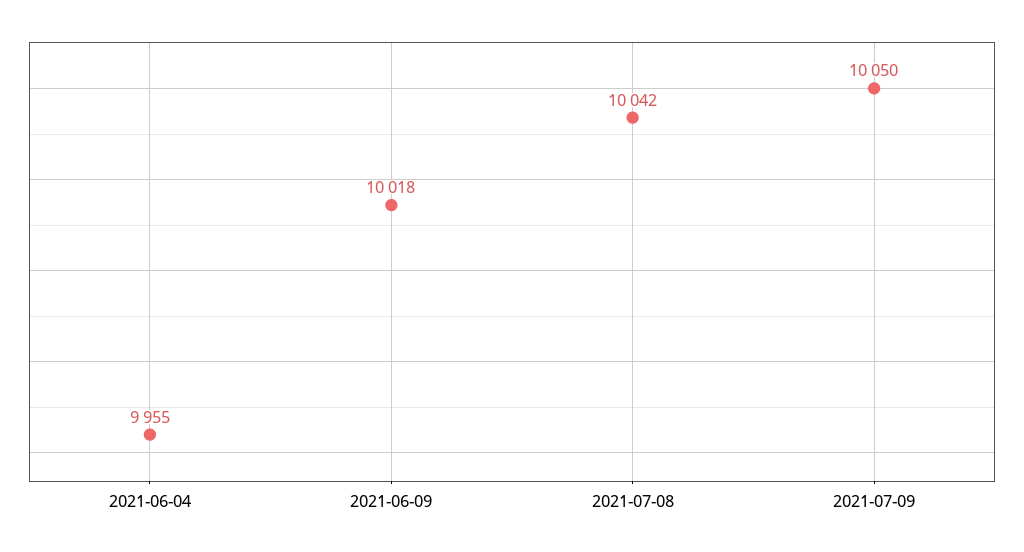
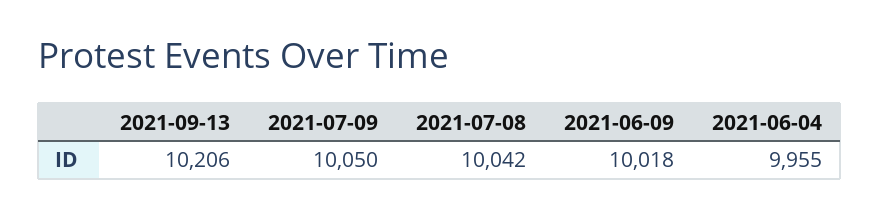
2021-09-13: none -> 10206

